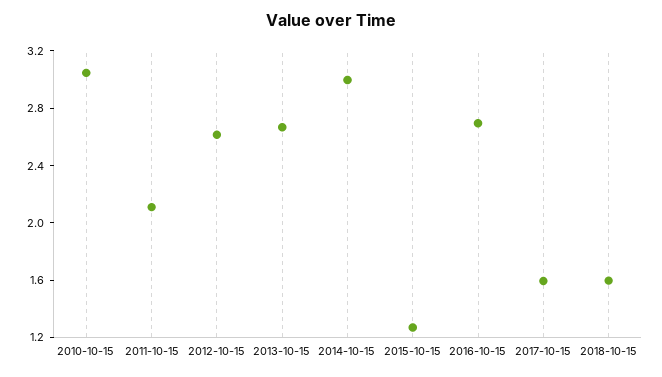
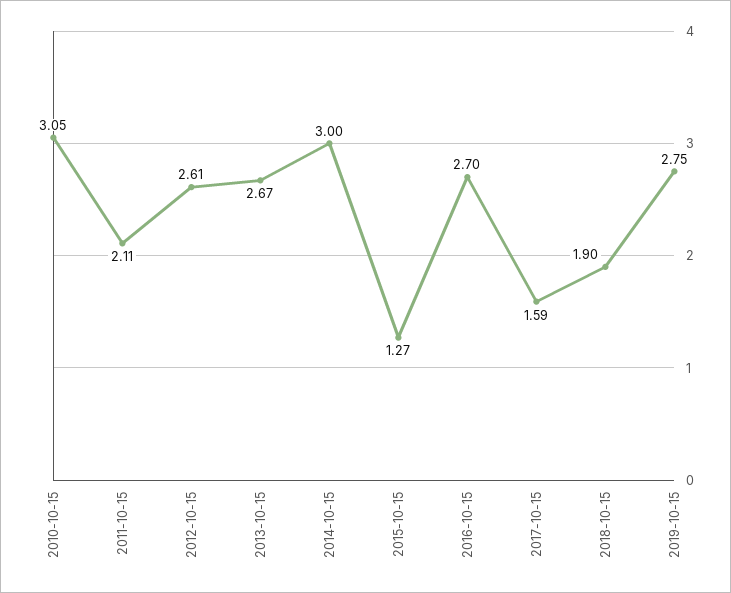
2018-10-15: 1.6 -> 1.9
2019-10-15: none -> 2.75

